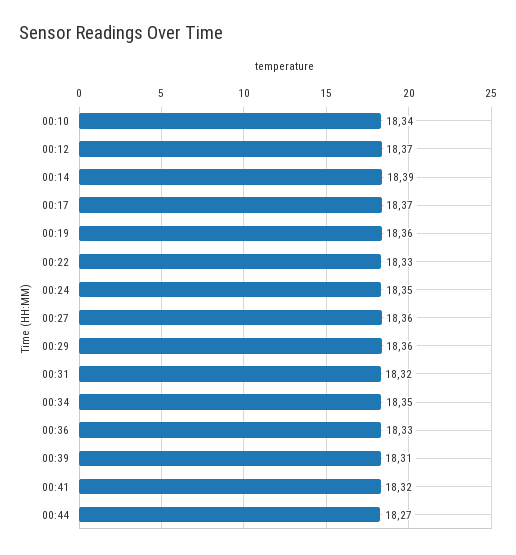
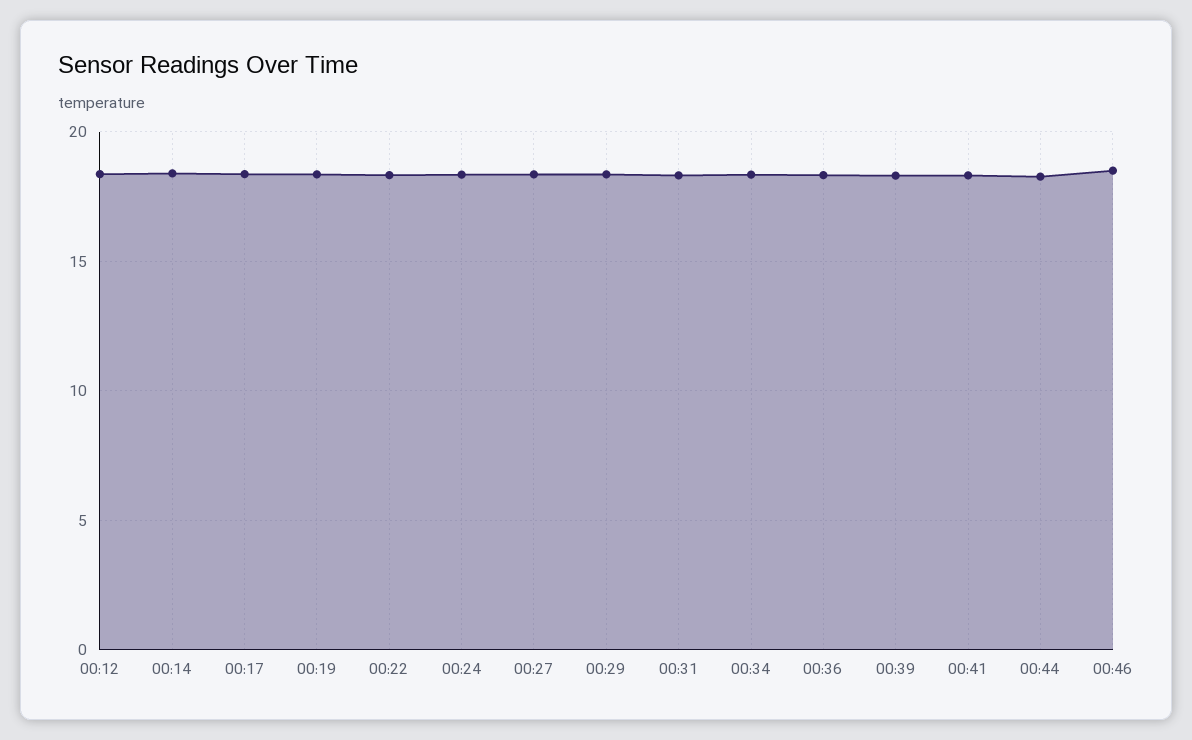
00:10: 18.34 -> none
00:46: none -> 18.5

